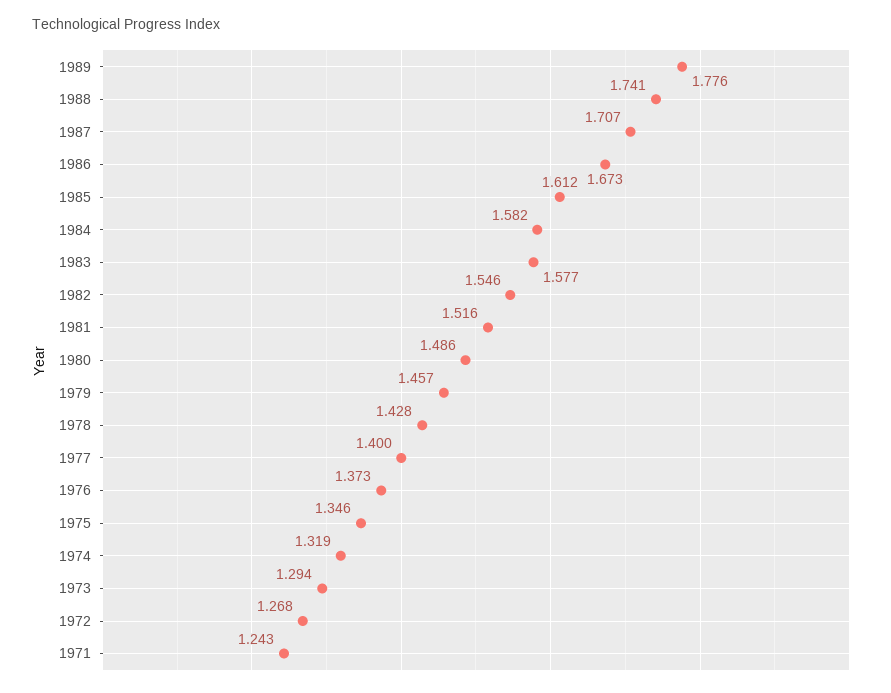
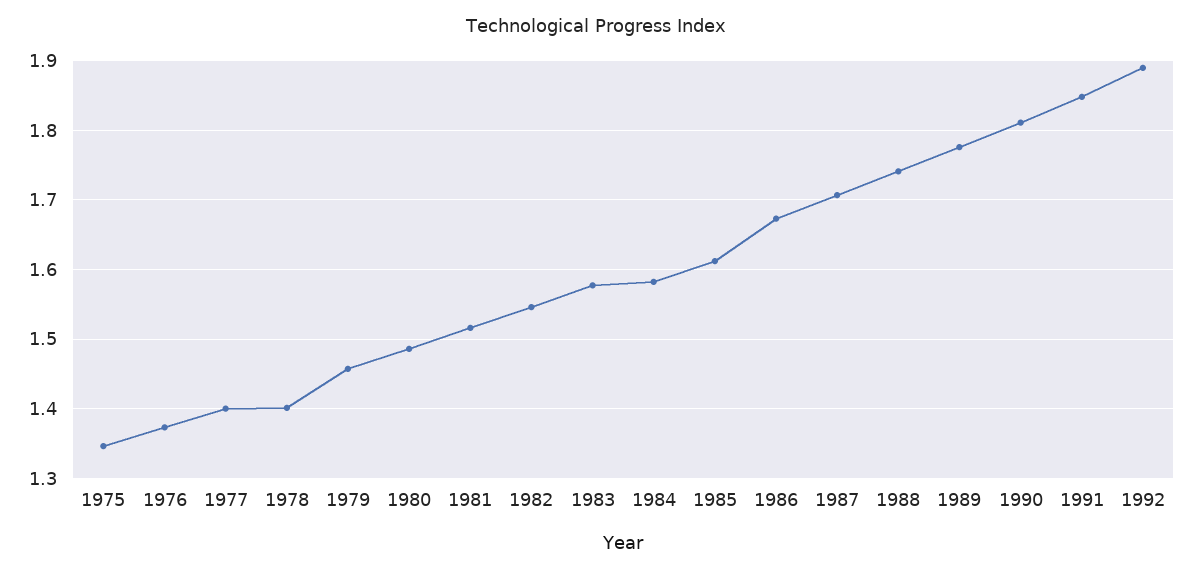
1978: 1.428 -> 1.4
1974: 1.319 -> none
1973: 1.294 -> none
1972: 1.268 -> none
1971: 1.243 -> none
1990: none -> 1.81
1991: none -> 1.85
1992: none -> 1.89

